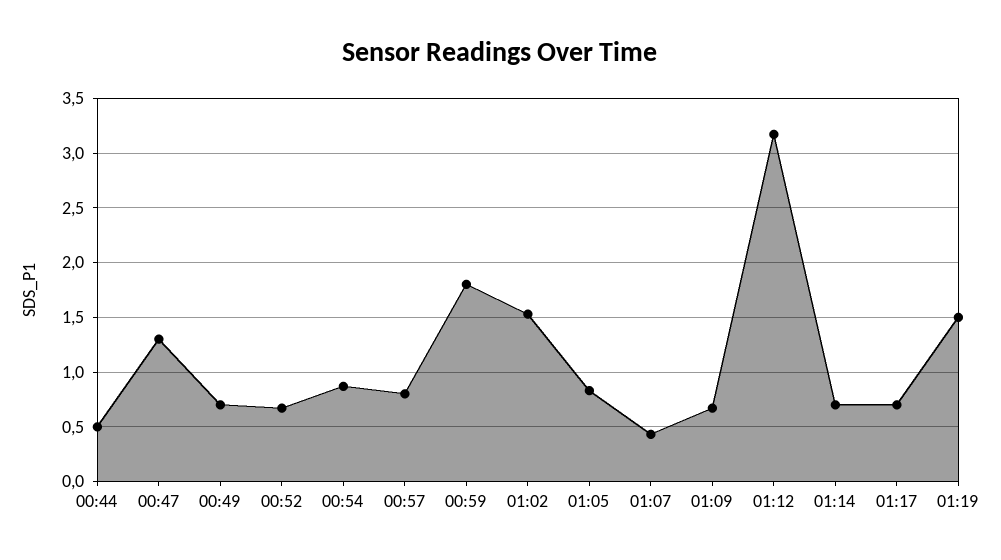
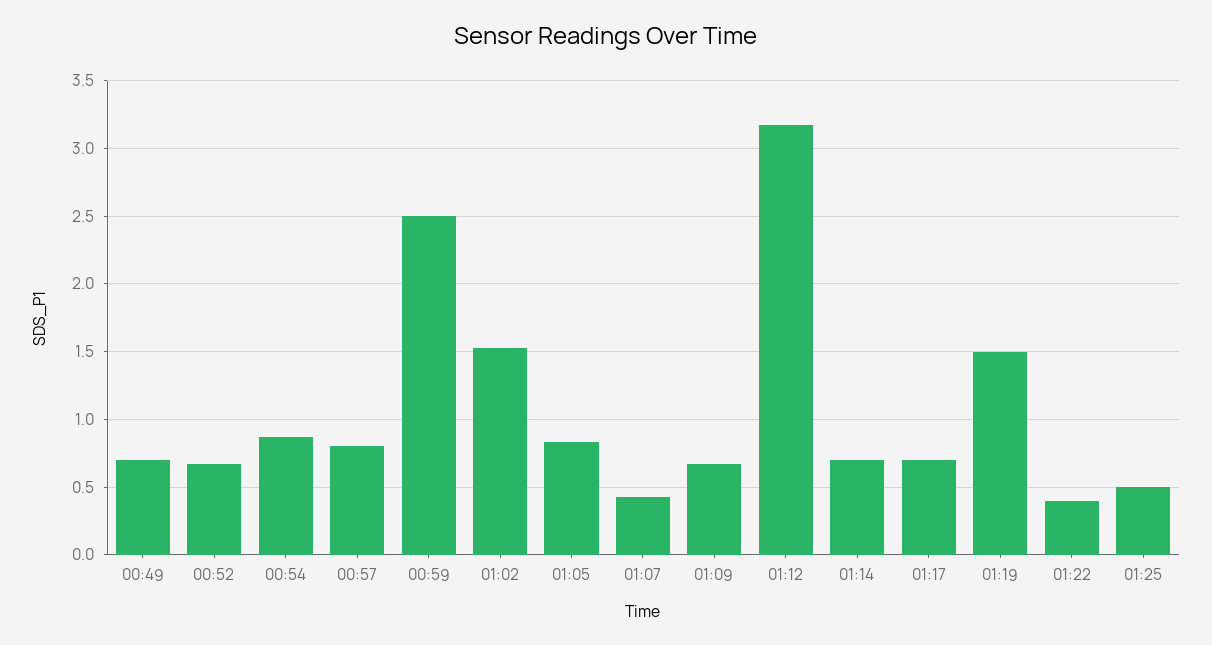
00:44: 0.5 -> none
00:47: 1.3 -> none
00:59: 1.8 -> 2.5
01:22: none -> 0.4
01:25: none -> 0.5

